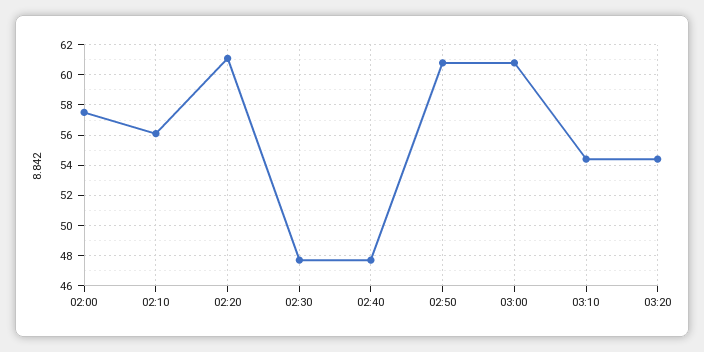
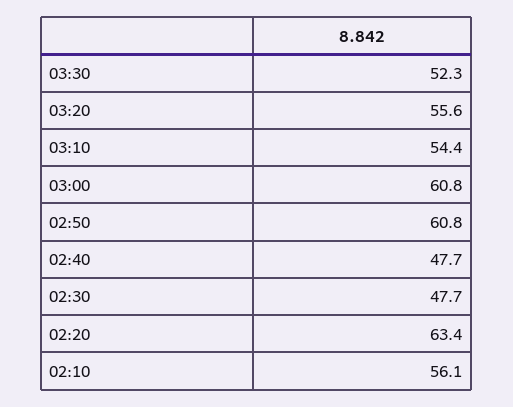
02:00: 57.5 -> none
02:20: 61 -> 63.4
03:20: 54.5 -> 55.6
03:30: none -> 52.3

